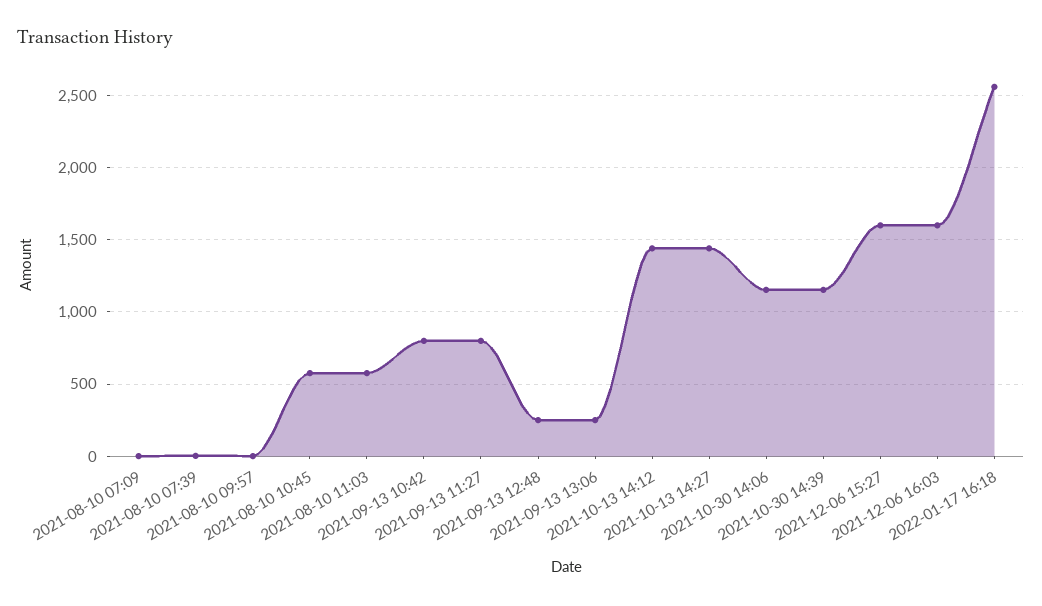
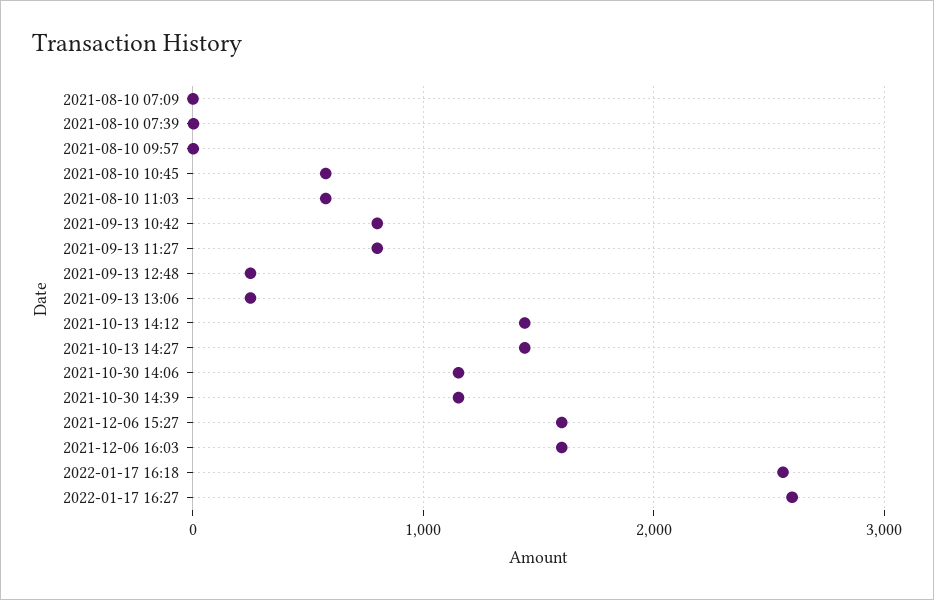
2022-01-17 16:27: none -> 2600

